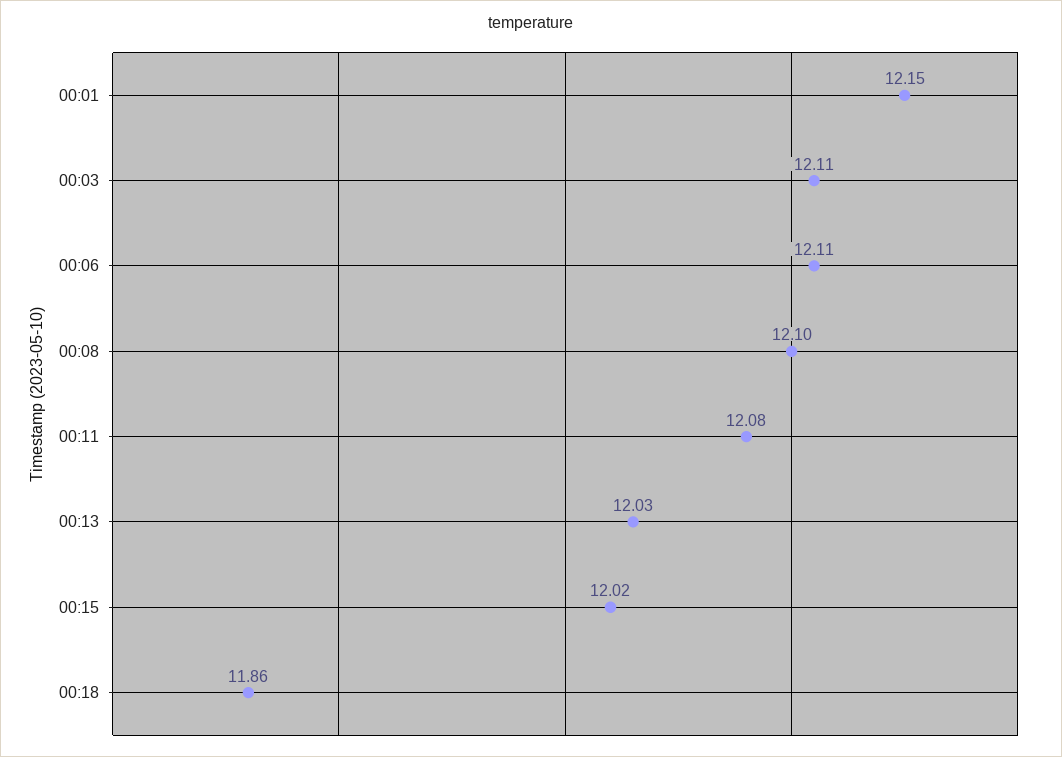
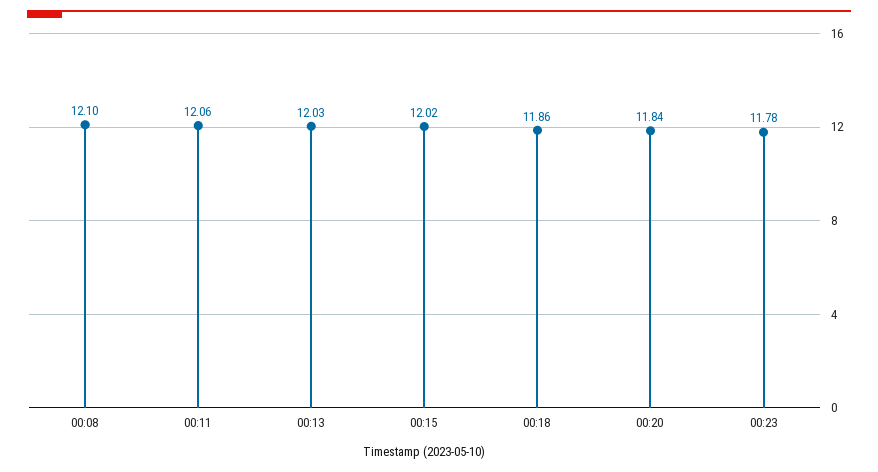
00:01: 12.15 -> none
00:03: 12.11 -> none
00:06: 12.11 -> none
00:11: 12.08 -> 12.06
00:20: none -> 11.84
00:23: none -> 11.78

